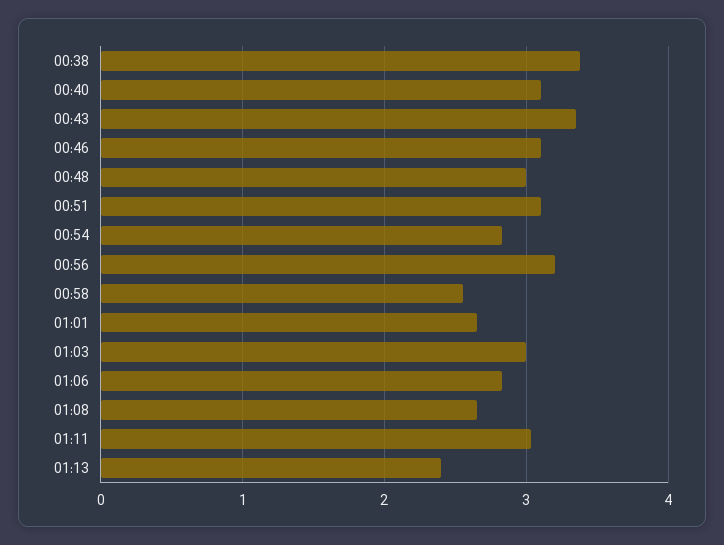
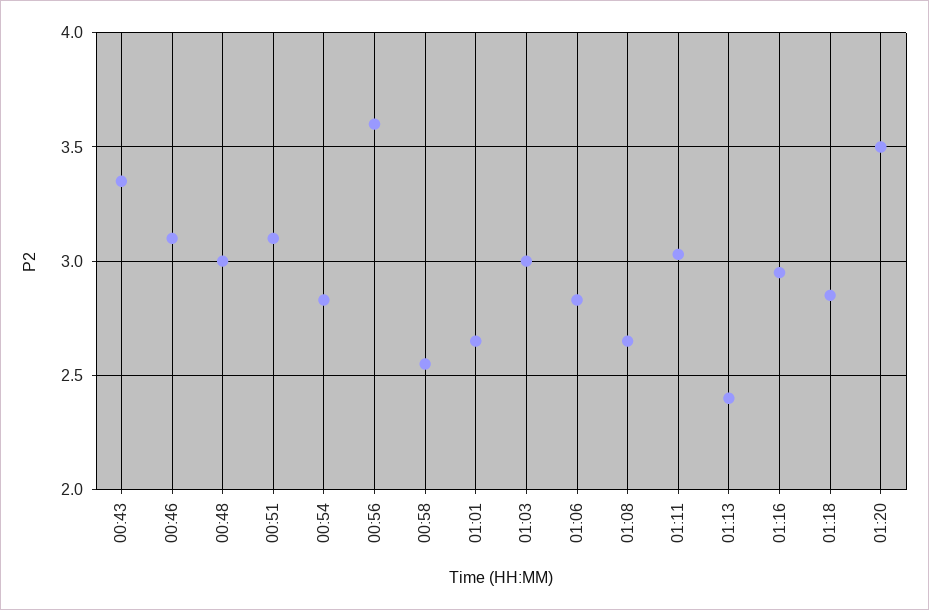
00:38: 3.4 -> none
00:40: 3.1 -> none
00:56: 3.2 -> 3.6
01:16: none -> 2.95
01:18: none -> 2.85
01:20: none -> 3.5

